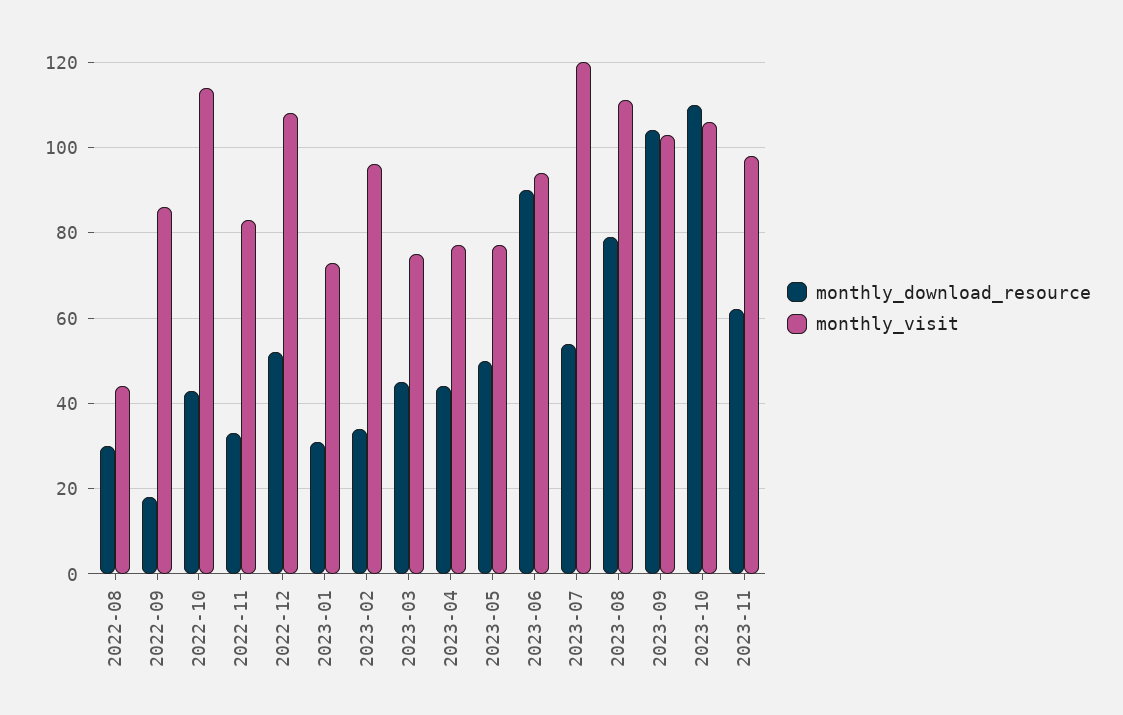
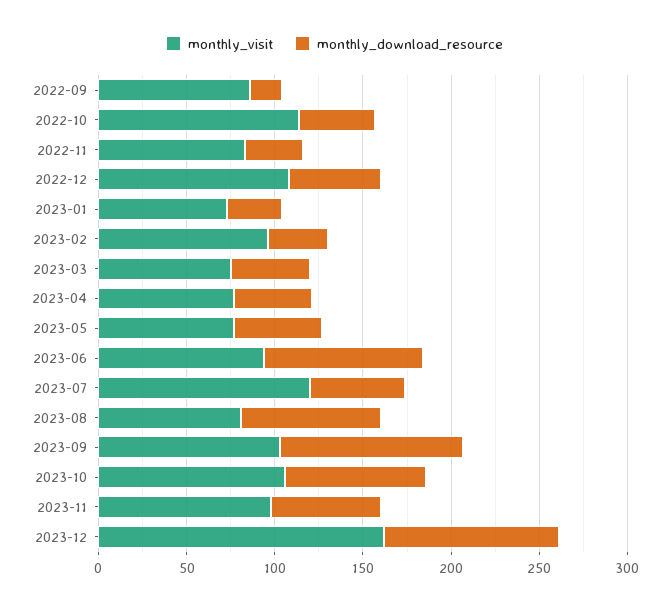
monthly_download_resource, 2022-08: 30 -> none
monthly_visit, 2022-08: 45 -> none
monthly_visit, 2023-08: 110 -> 80
monthly_download_resource, 2023-10: 110 -> 80
monthly_visit, 2023-12: none -> 160
monthly_download_resource, 2023-12: none -> 100

